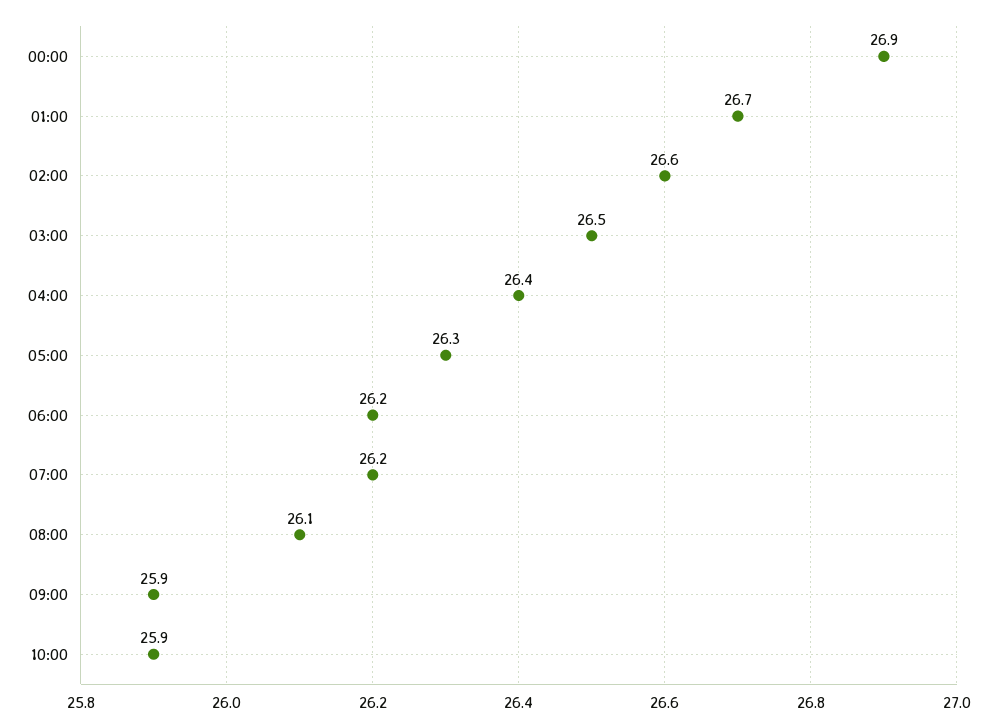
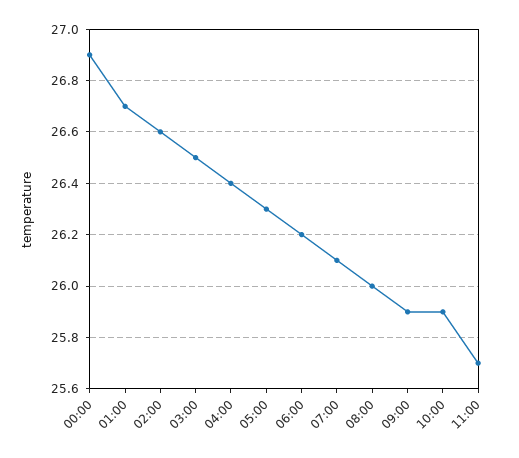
07:00: 26.2 -> 26.1
08:00: 26.1 -> 26
11:00: none -> 25.7

